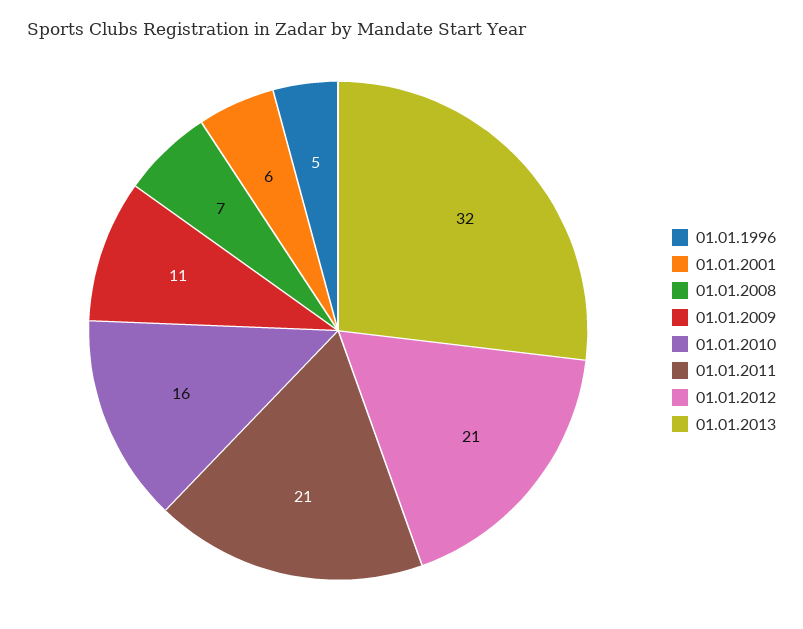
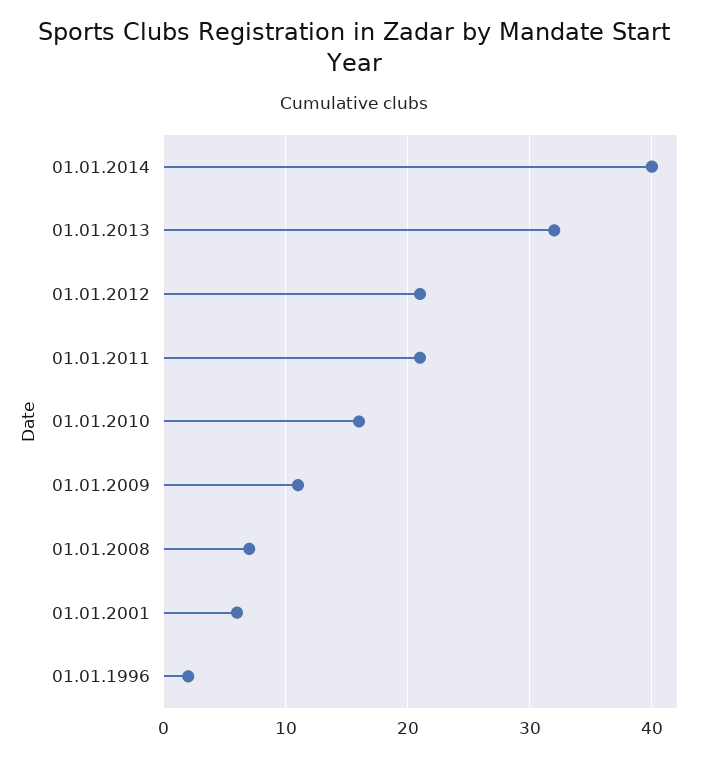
01.01.1996: 5 -> 2
01.01.2014: none -> 40

